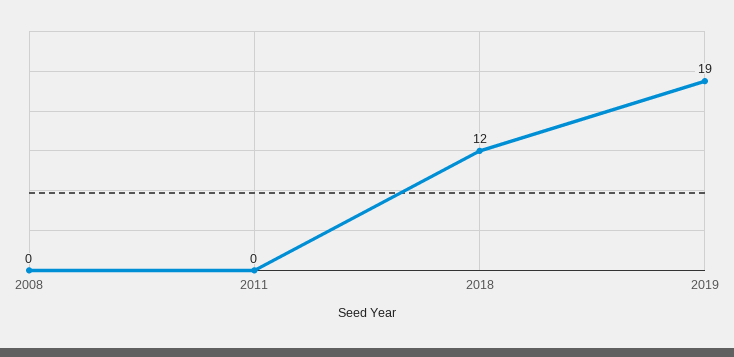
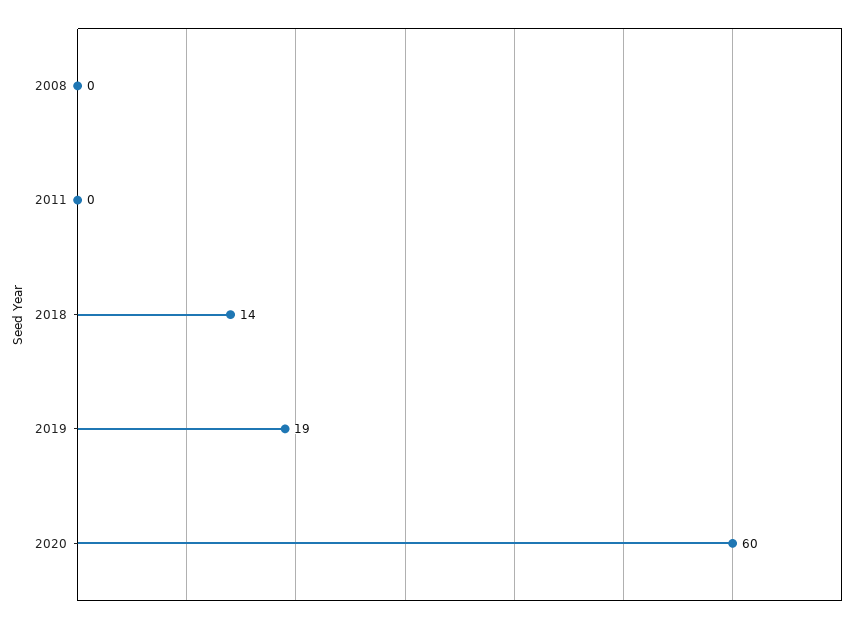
2018: 12 -> 14
2020: none -> 60

